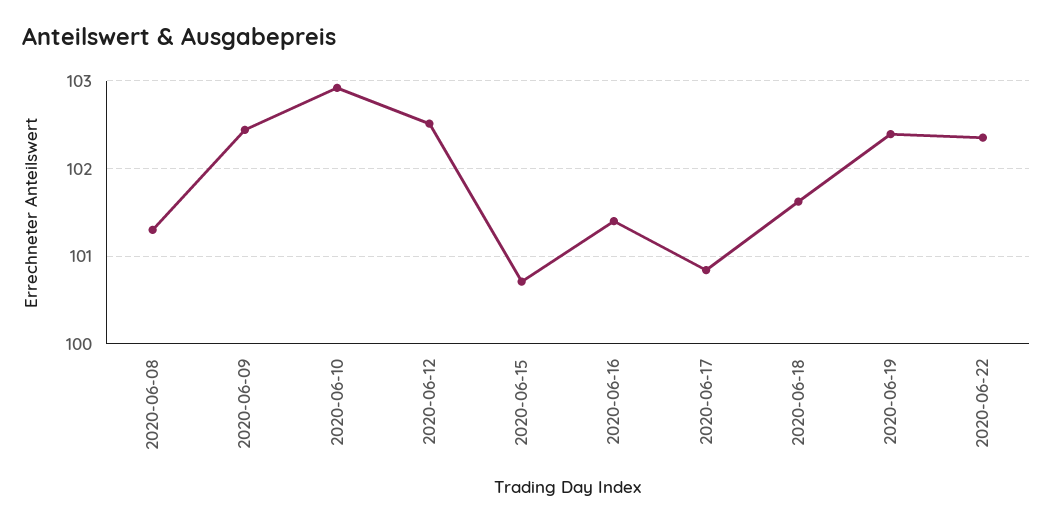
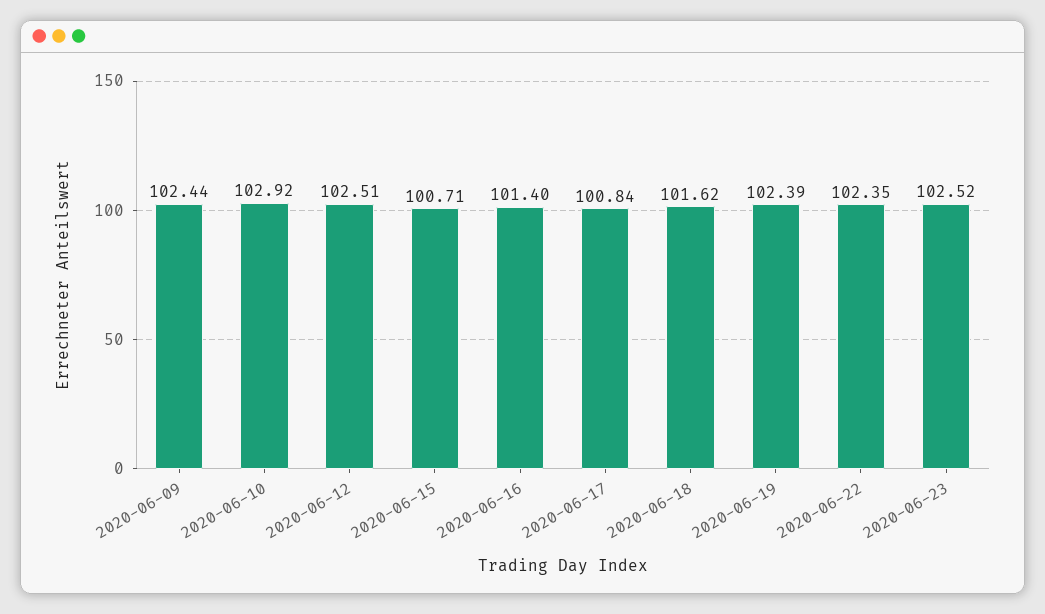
2020-06-08: 101.3 -> none
2020-06-23: none -> 102.52

